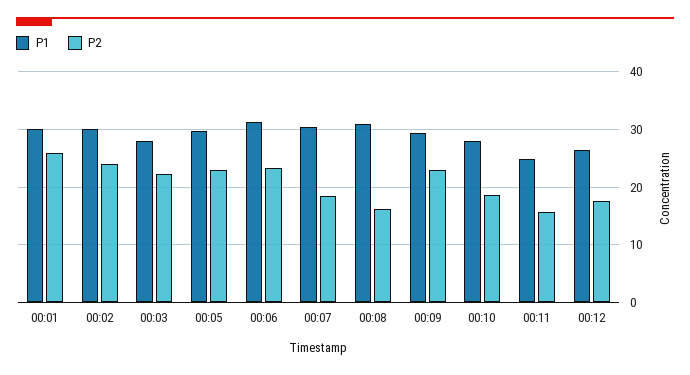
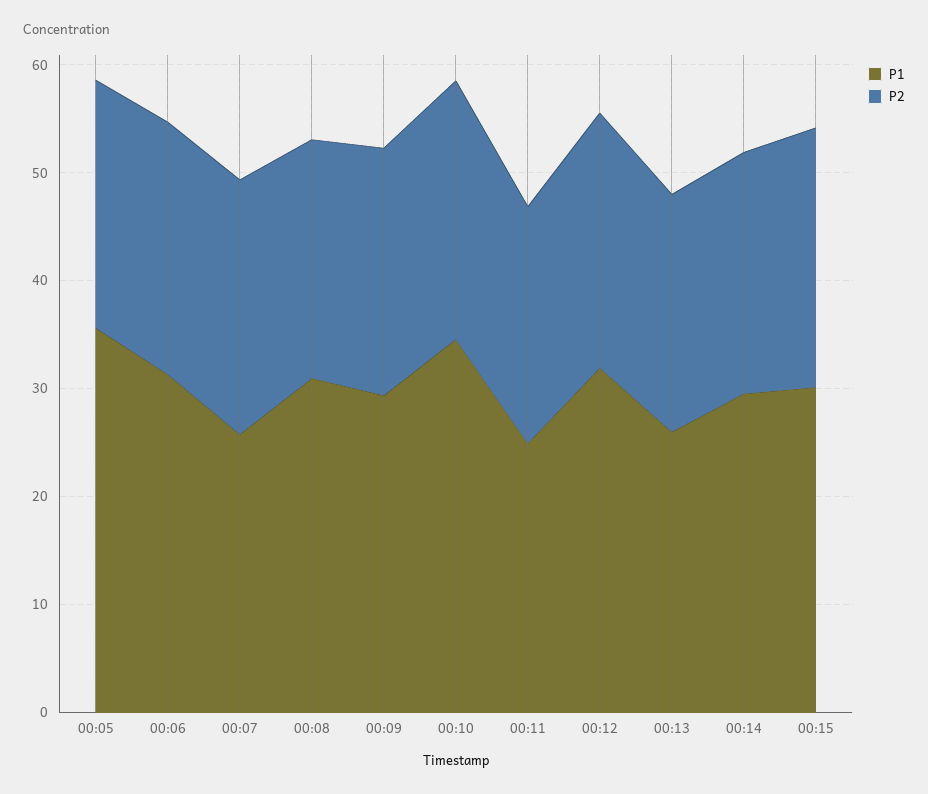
P1, 00:01: 30 -> none
P2, 00:01: 26 -> none
P1, 00:02: 30 -> none
P2, 00:02: 24 -> none
P1, 00:03: 28 -> none
P2, 00:03: 22 -> none
P1, 00:05: 30 -> 36
P1, 00:07: 30 -> 26
P2, 00:07: 18 -> 24
P2, 00:08: 16 -> 22
P1, 00:10: 28 -> 34
P2, 00:10: 18 -> 24
P2, 00:11: 16 -> 22
P1, 00:12: 26 -> 32
P2, 00:12: 18 -> 24
P1, 00:13: none -> 26
P2, 00:13: none -> 22
P1, 00:14: none -> 30
P2, 00:14: none -> 22
P1, 00:15: none -> 30
P2, 00:15: none -> 24

